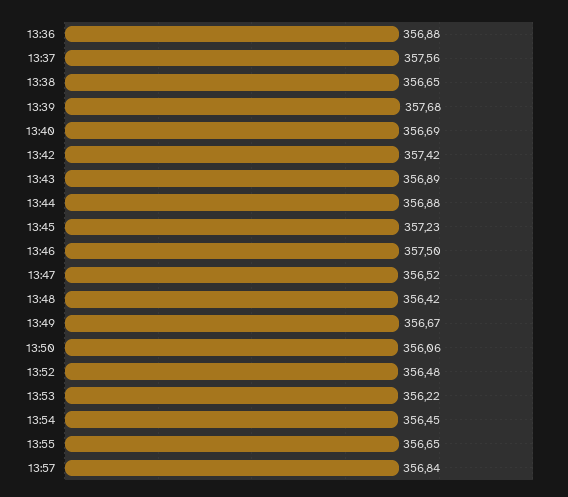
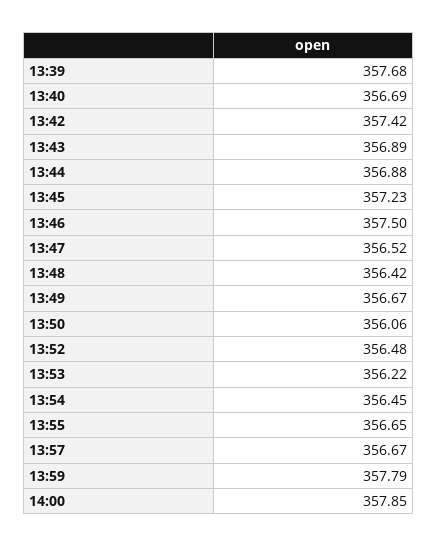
13:36: 356.88 -> none
13:37: 357.56 -> none
13:38: 356.65 -> none
13:57: 356.84 -> 356.67
13:59: none -> 357.79
14:00: none -> 357.85

